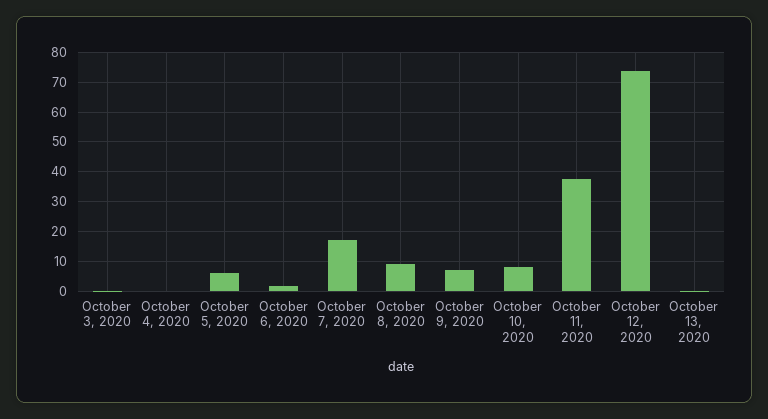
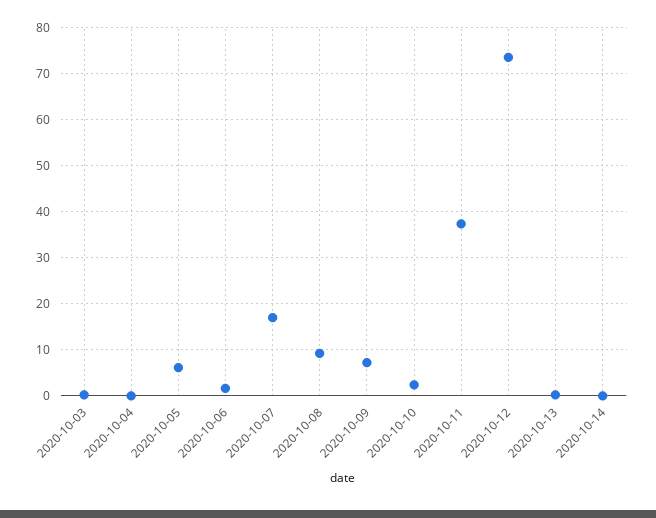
October 10, 2020: 7.5 -> 2
2020-10-14: none -> 0

